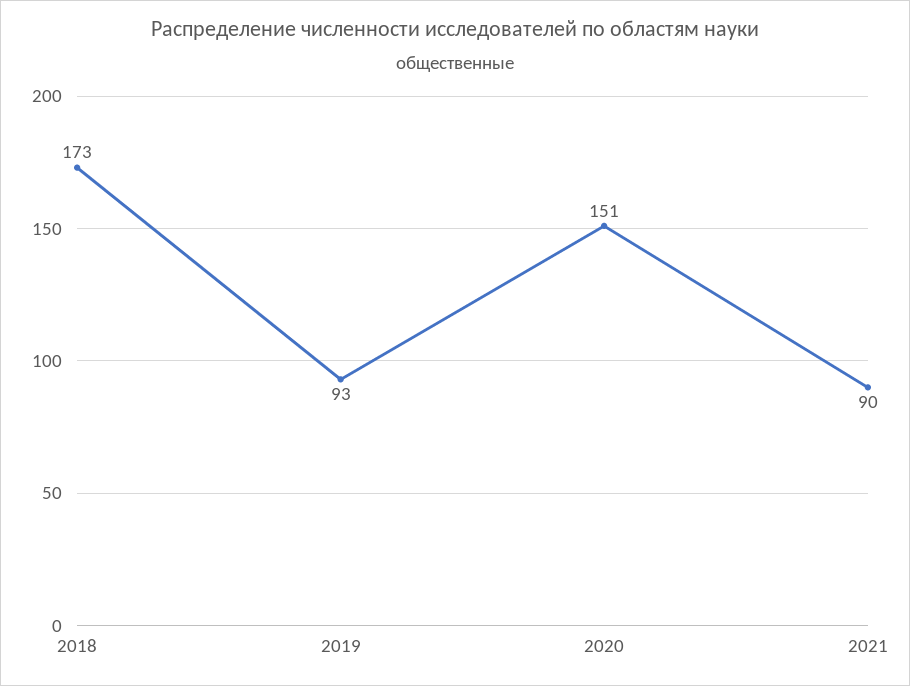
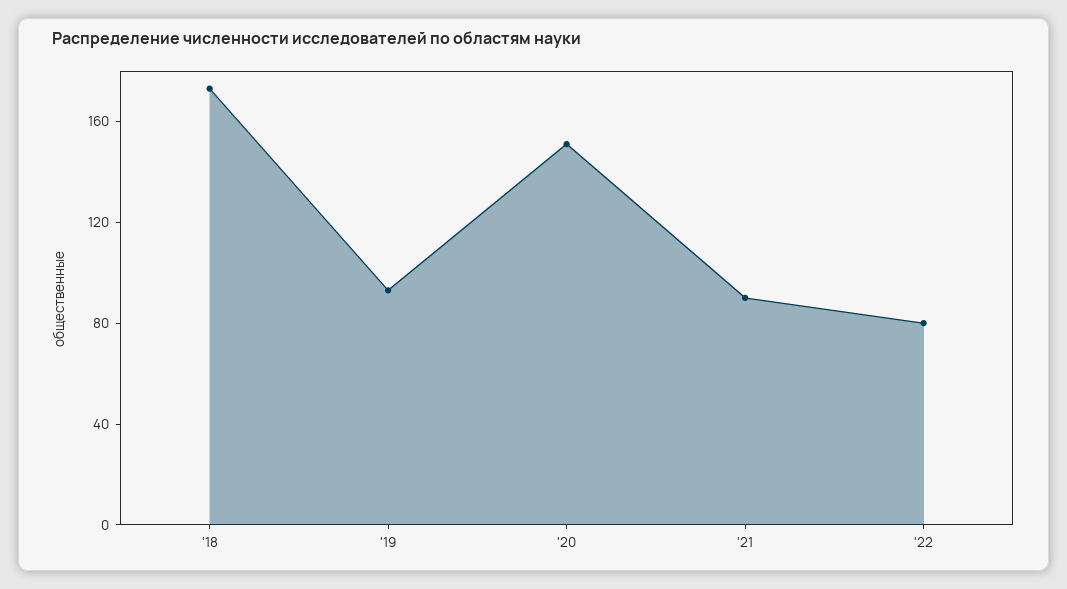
'22: none -> 80

